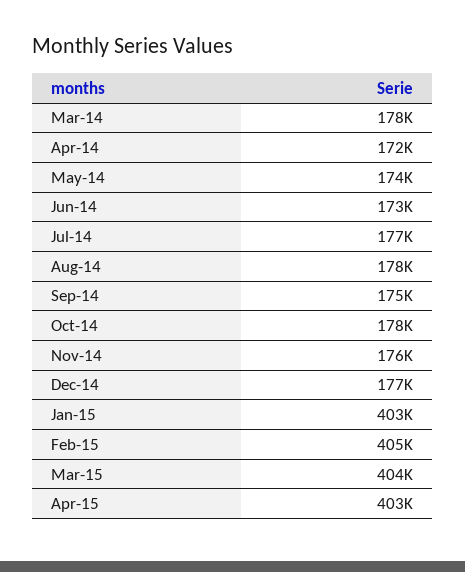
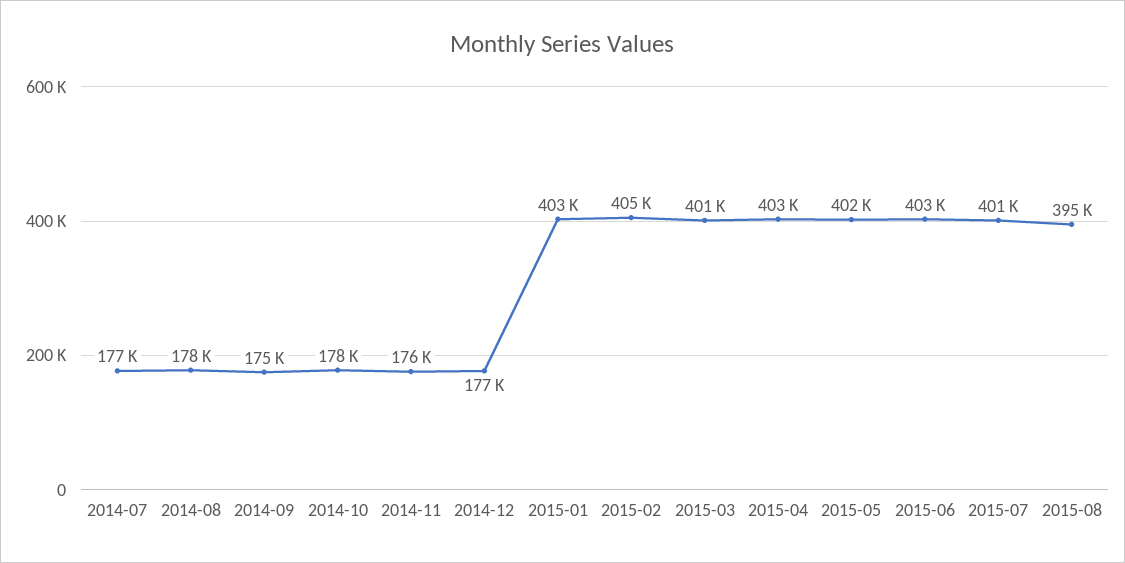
Mar-14: 178000 -> none
Apr-14: 172000 -> none
May-14: 174000 -> none
Jun-14: 173000 -> none
Mar-15: 404000 -> 401000
2015-05: none -> 402000
2015-06: none -> 403000
2015-07: none -> 401000
2015-08: none -> 395000

